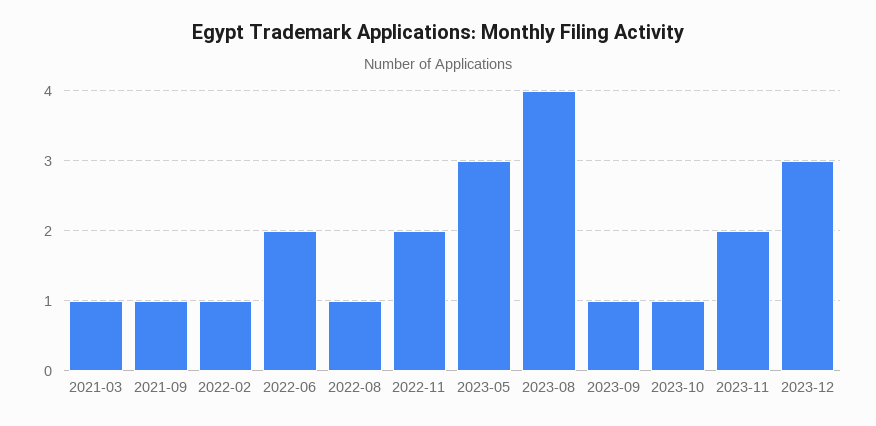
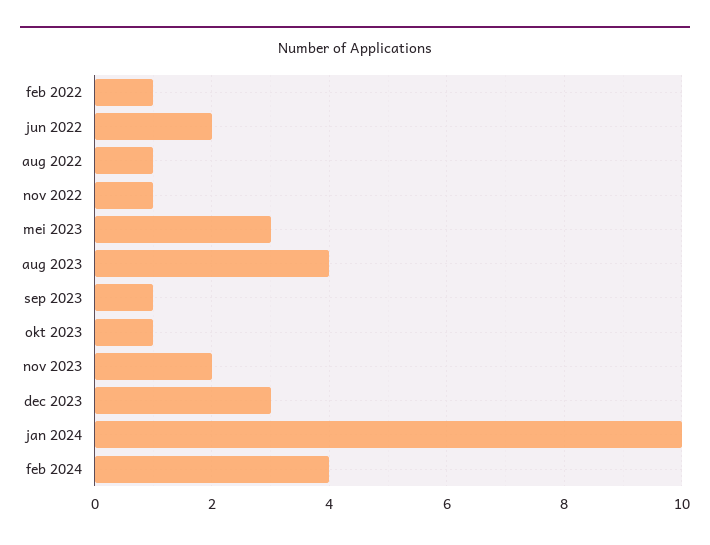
2021-03: 1 -> none
2021-09: 1 -> none
2022-11: 2 -> 1
jan 2024: none -> 10
feb 2024: none -> 4

